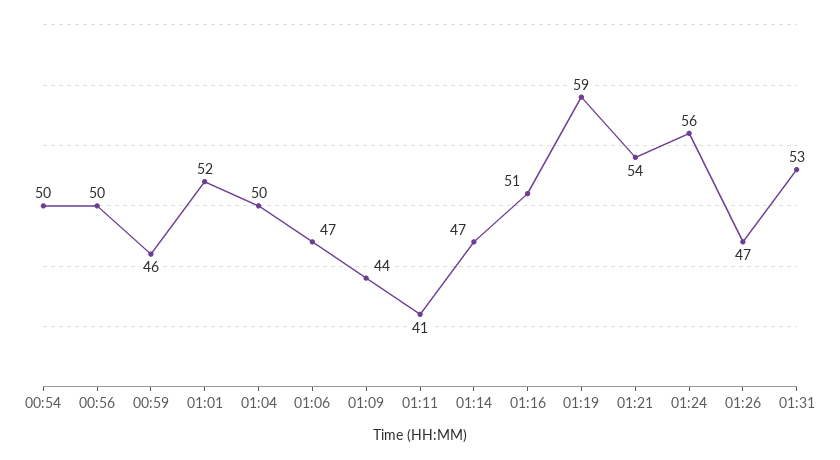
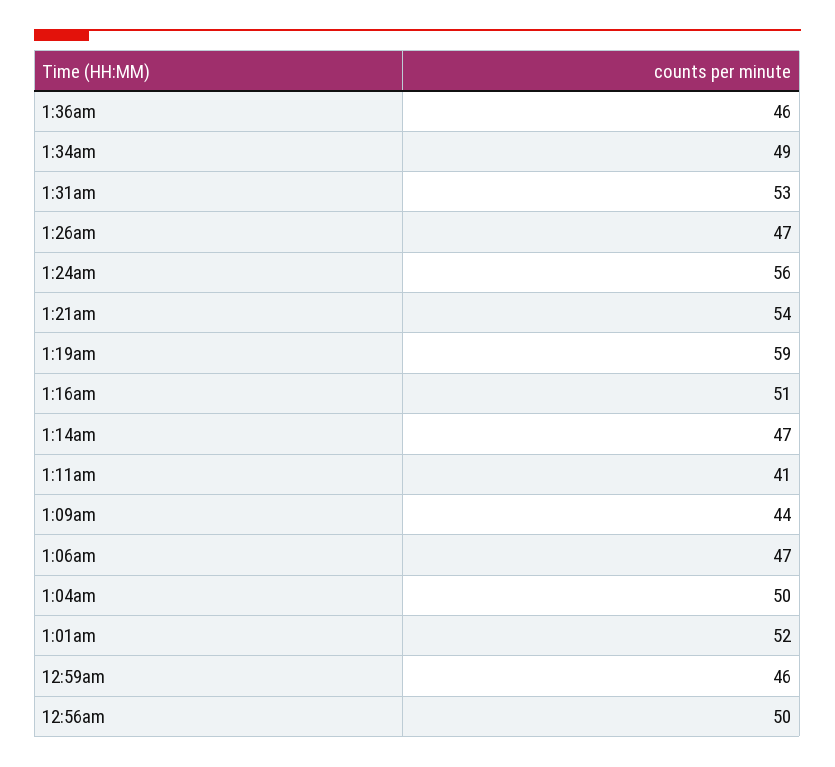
00:54: 50 -> none
1:36am: none -> 46
1:34am: none -> 49

